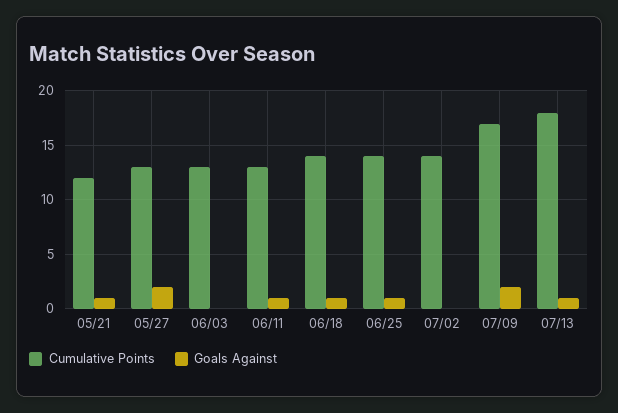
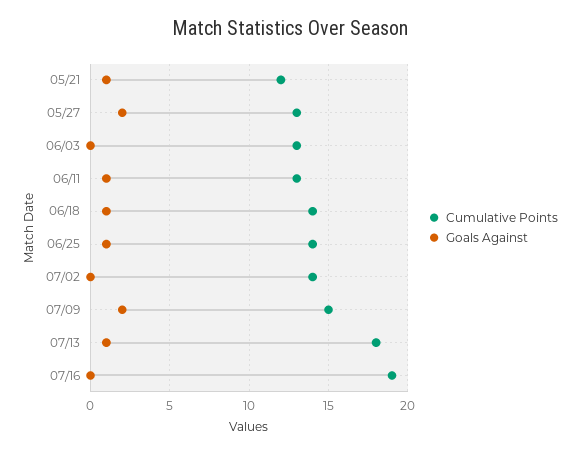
Cumulative Points, 07/09: 17 -> 15
Cumulative Points, 07/16: none -> 19
Goals Against, 07/16: none -> 0

